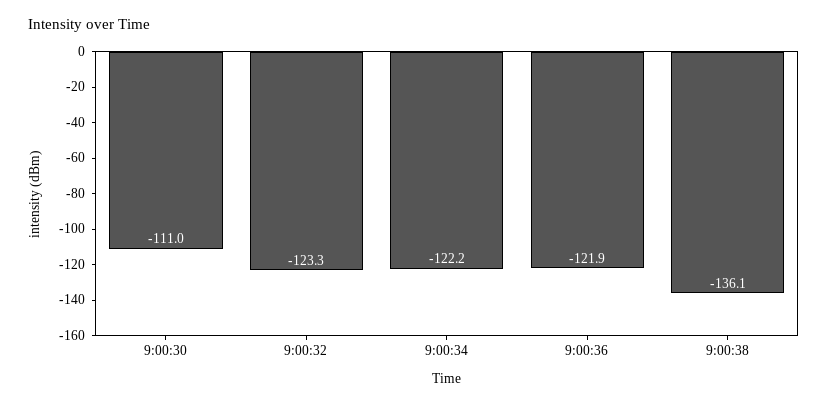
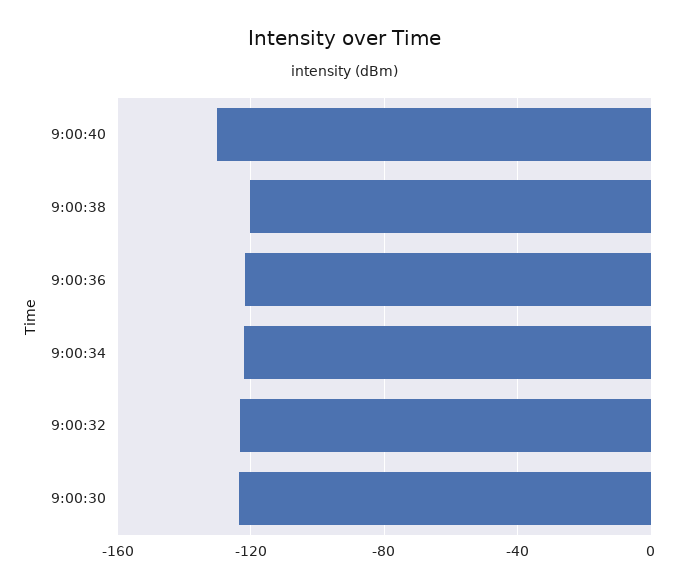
9:00:30: -111 -> -125
9:00:38: -136.1 -> -120
9:00:40: none -> -130

